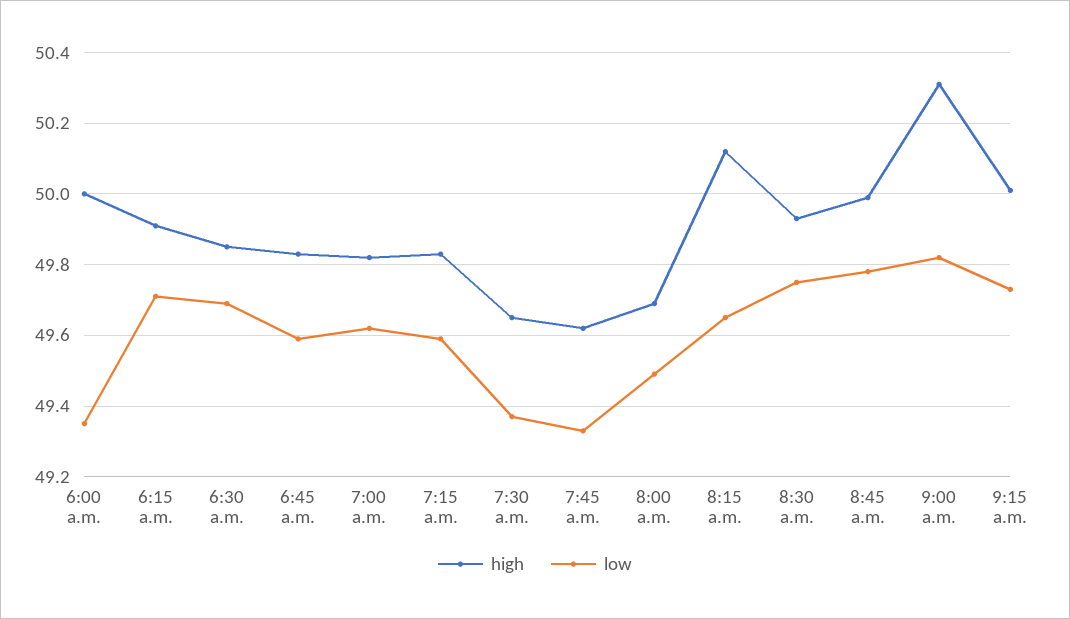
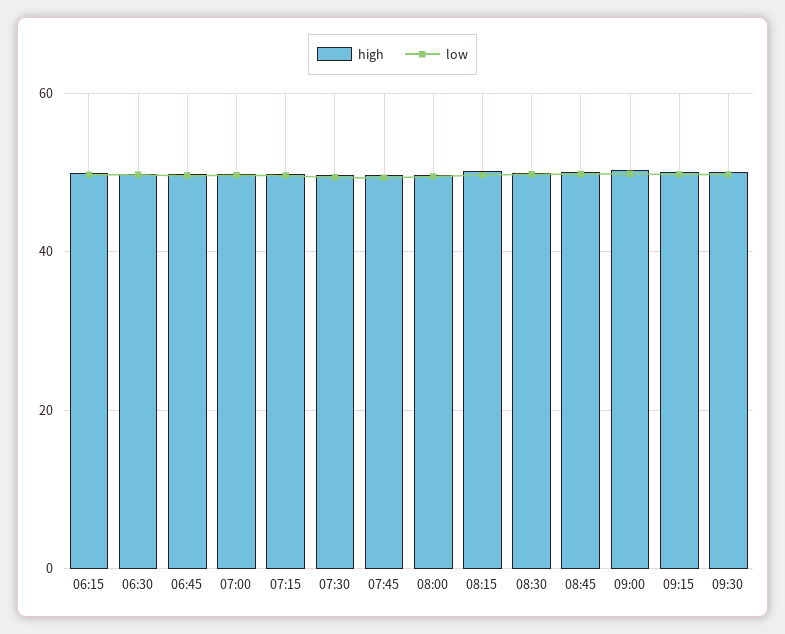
high, 6:00 a.m.: 50 -> none
low, 6:00 a.m.: 49.35 -> none
high, 09:30: none -> 50
low, 09:30: none -> 50

